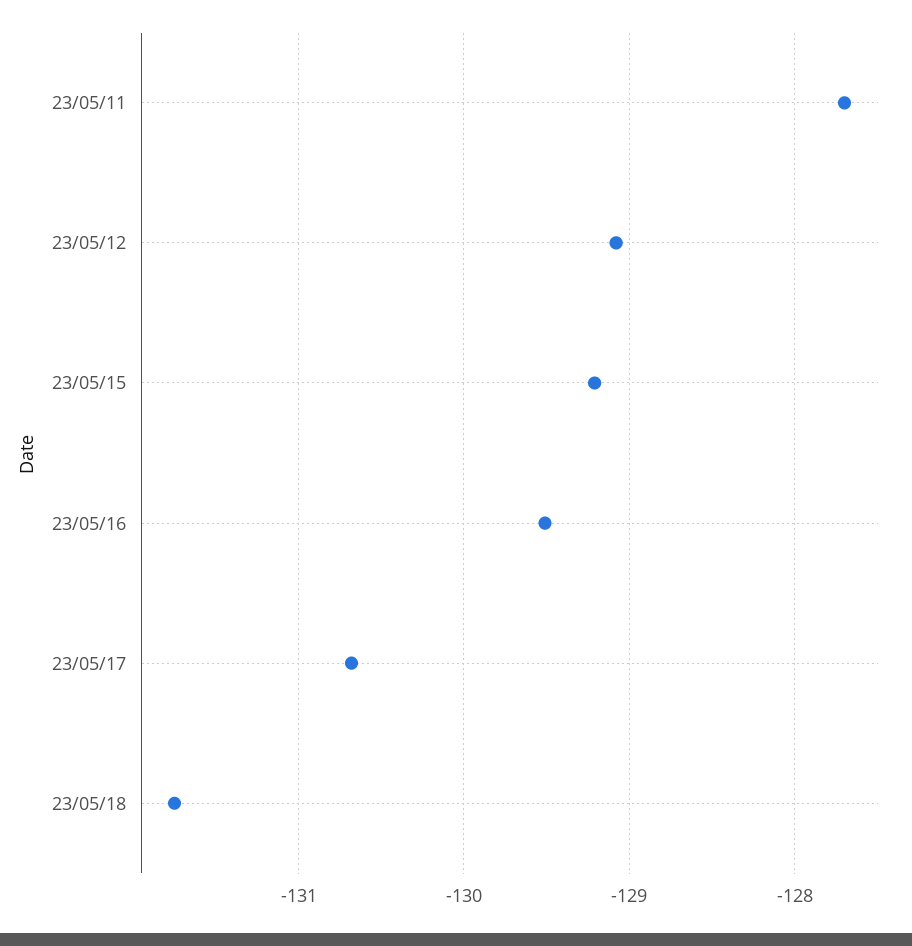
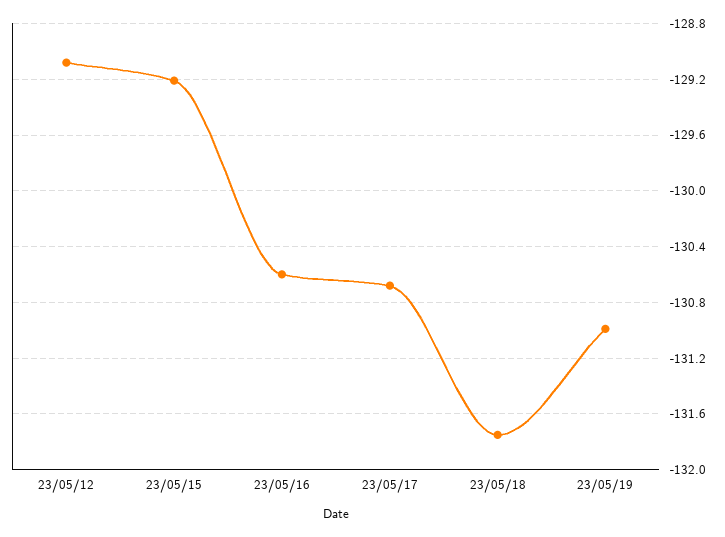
23/05/11: -127.7 -> none
23/05/16: -129.5 -> -130.6
23/05/19: none -> -131

